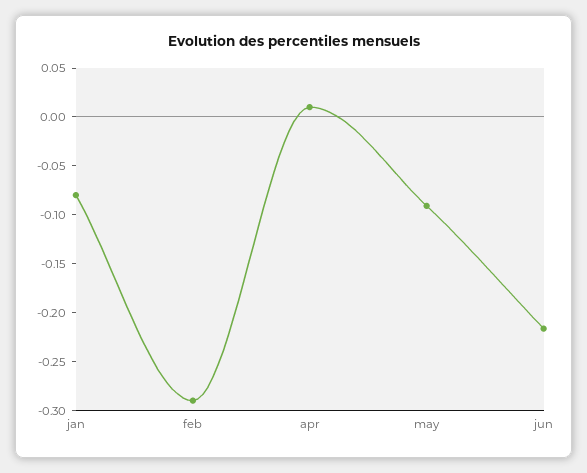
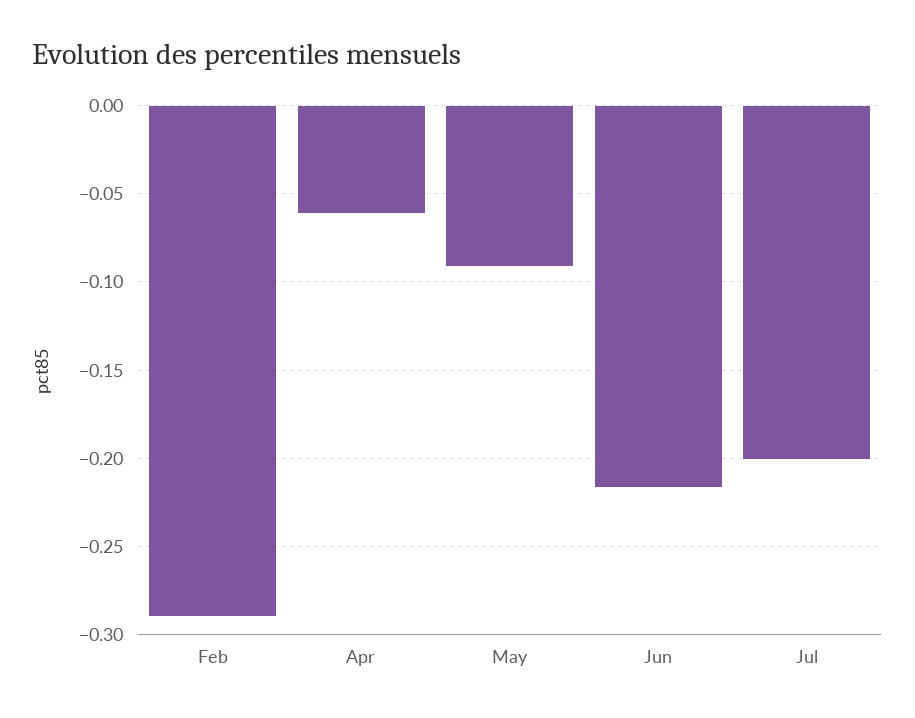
jan: -0.08 -> none
apr: 0.01 -> -0.06
Jul: none -> -0.2

